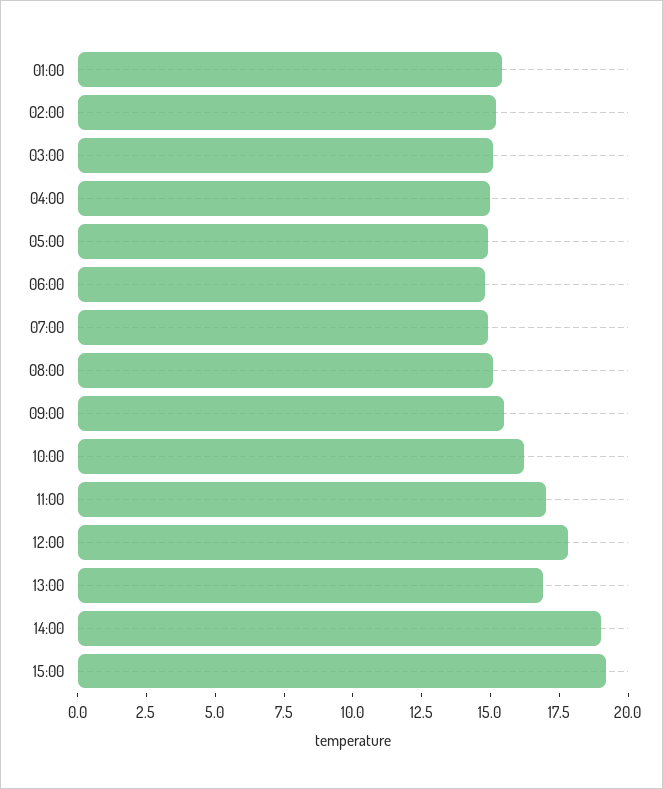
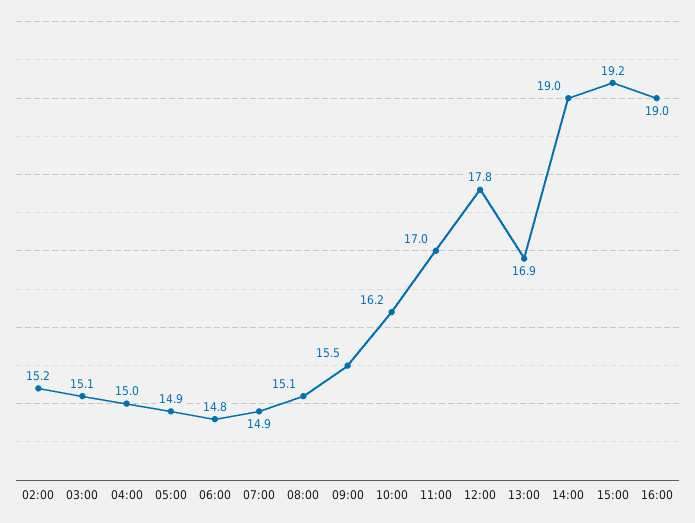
01:00: 15.5 -> none
16:00: none -> 19

